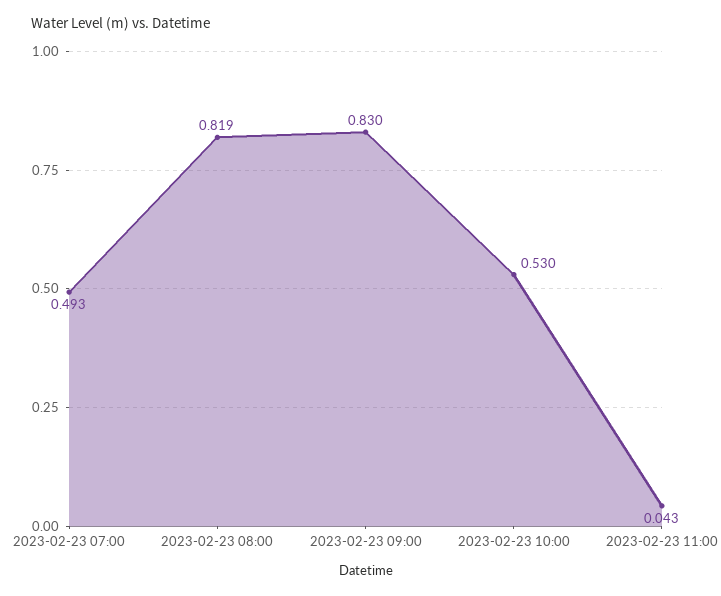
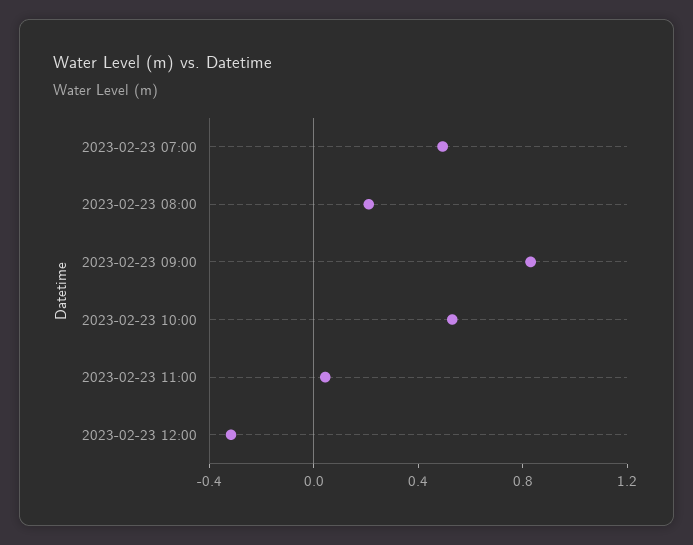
2023-02-23 08:00: 0.819 -> 0.2
2023-02-23 12:00: none -> -0.3

